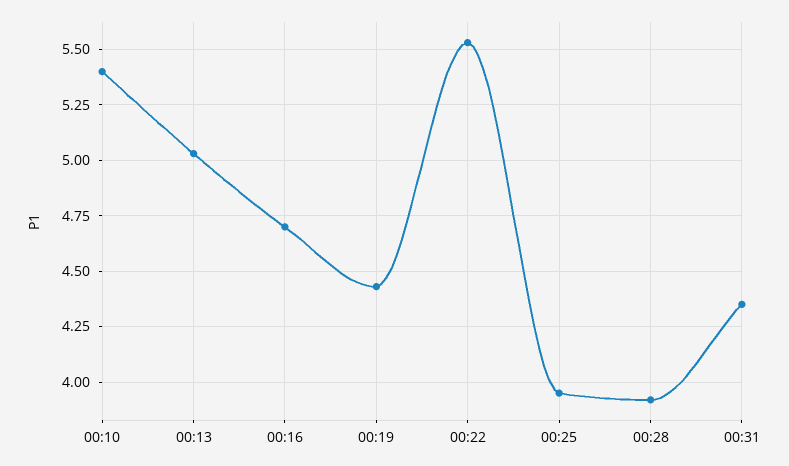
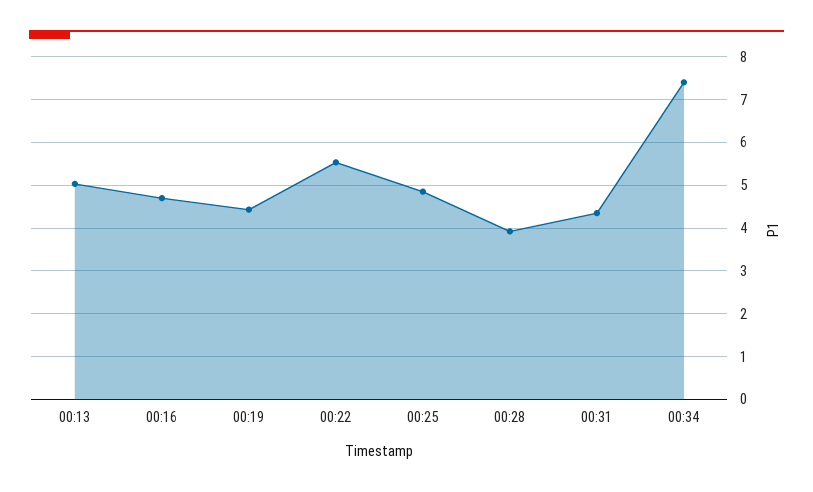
00:10: 5.4 -> none
00:25: 3.95 -> 4.8
00:34: none -> 7.4

